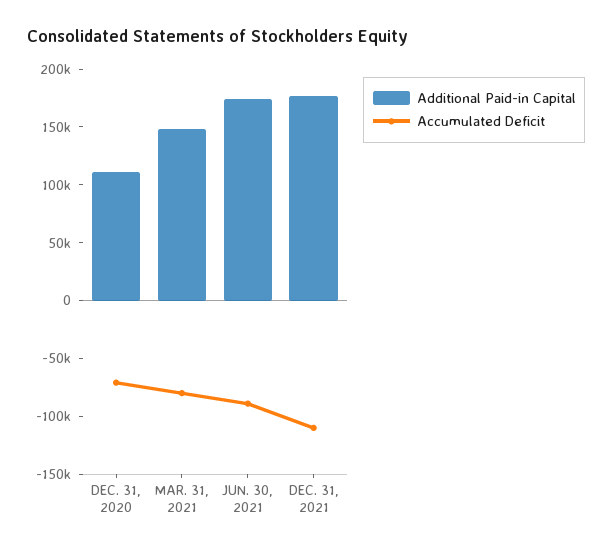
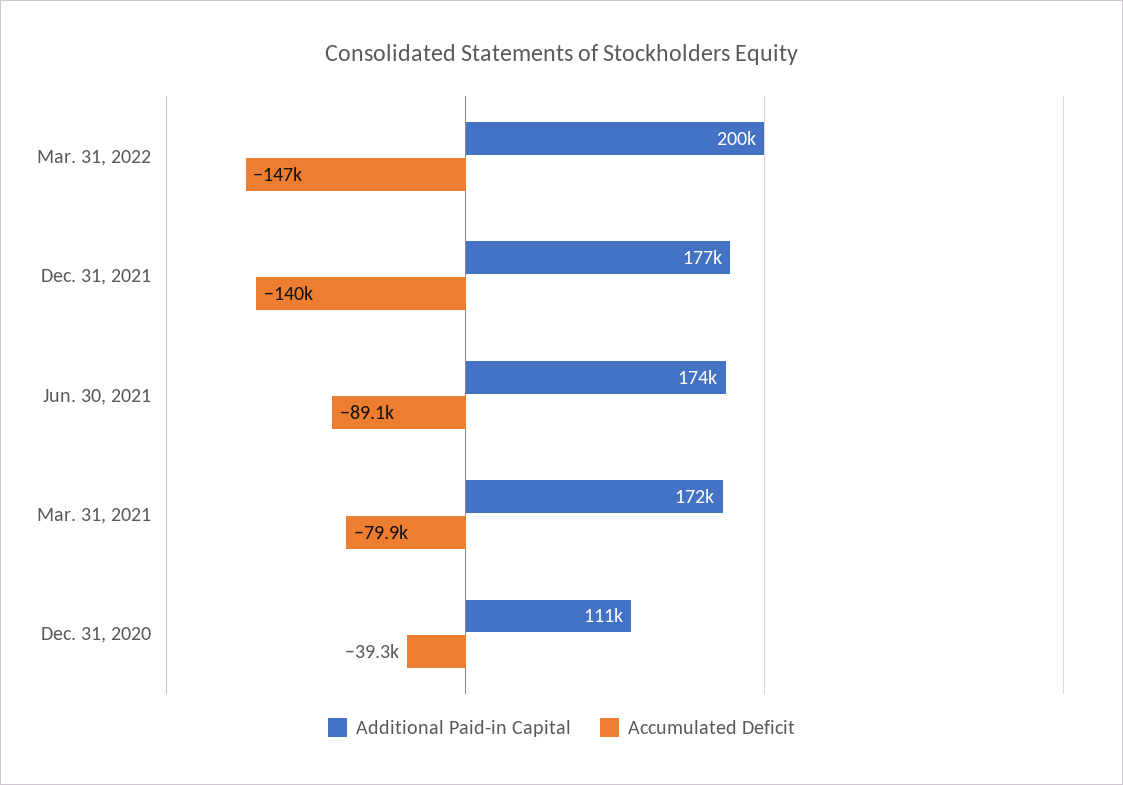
Accumulated Deficit, DEC. 31, 2020: -70000 -> -39300
Additional Paid-in Capital, MAR. 31, 2021: 150000 -> 172000
Accumulated Deficit, DEC. 31, 2021: -110000 -> -140000
Additional Paid-in Capital, Mar. 31, 2022: none -> 200000
Accumulated Deficit, Mar. 31, 2022: none -> -147000

